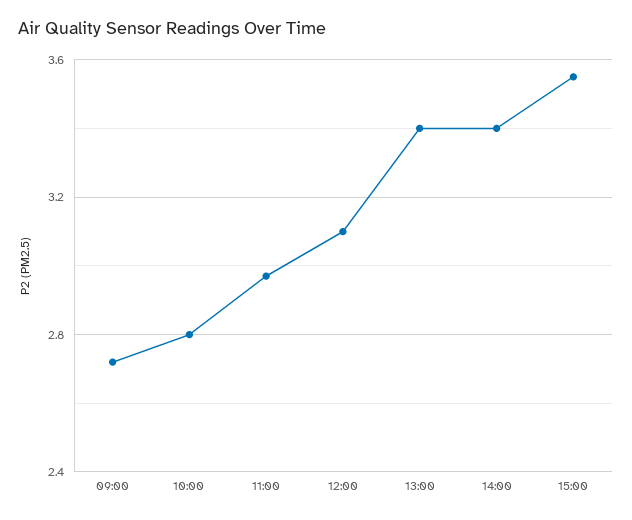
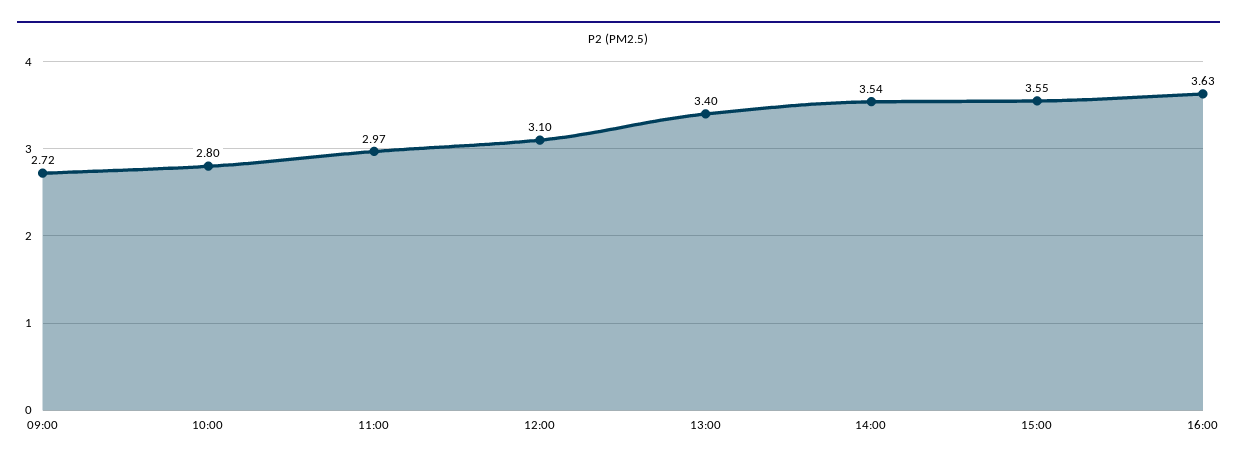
14:00: 3.4 -> 3.54
16:00: none -> 3.63

